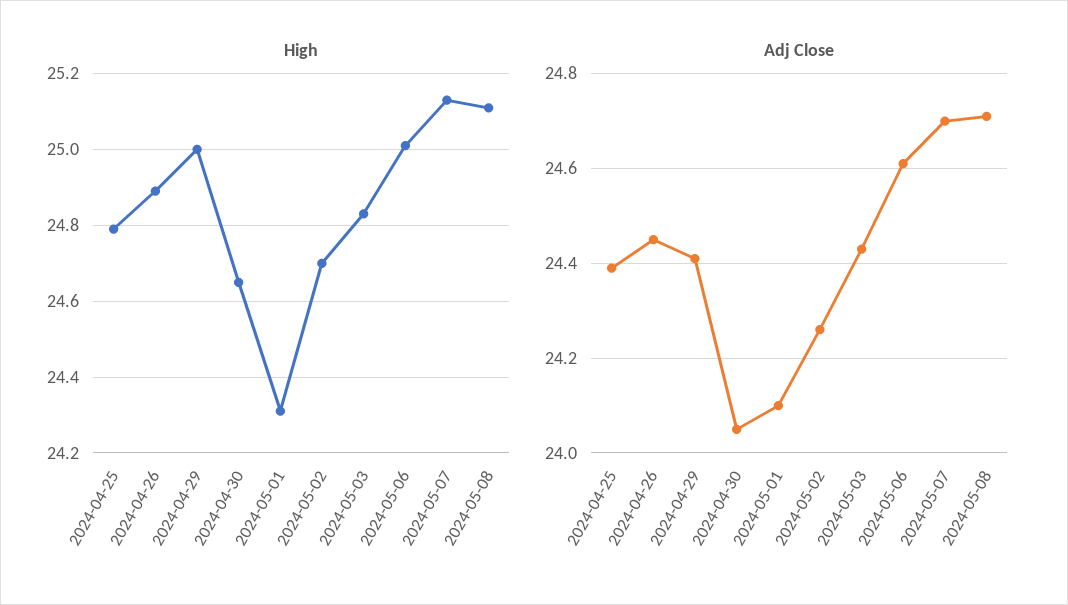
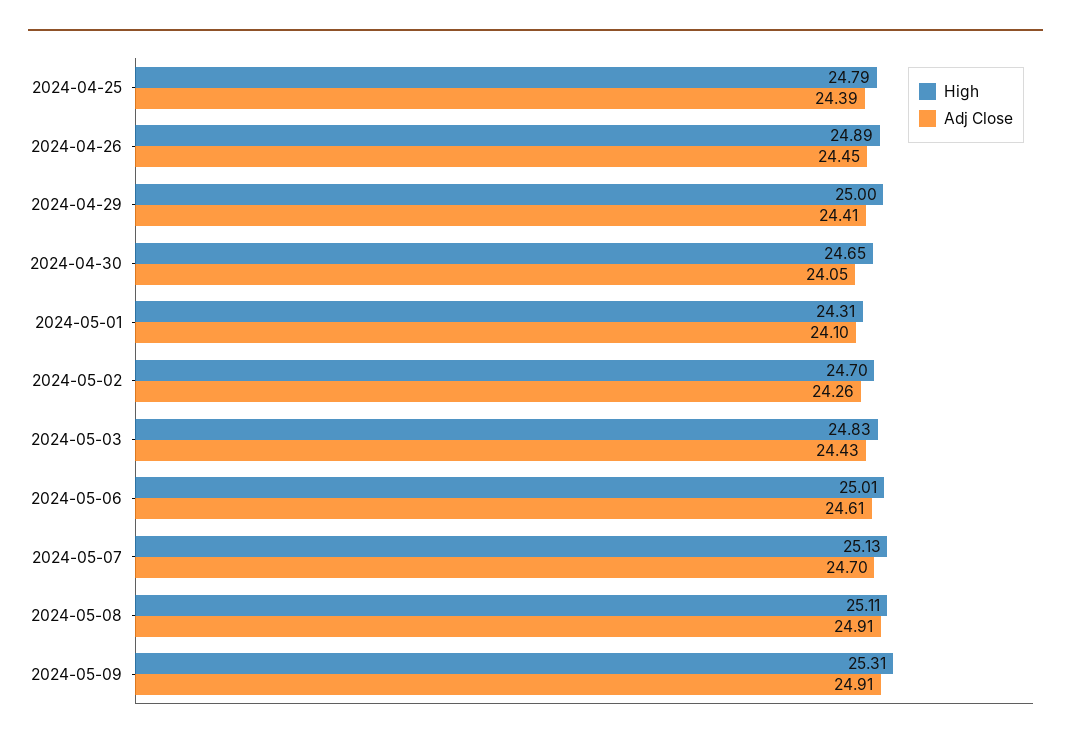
Adj Close, 2024-05-08: 24.7 -> 24.91
High, 2024-05-09: none -> 25.31
Adj Close, 2024-05-09: none -> 24.91

